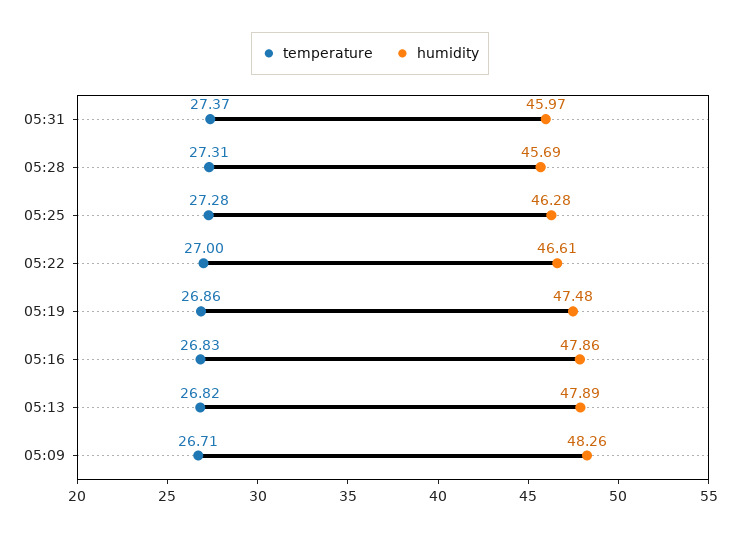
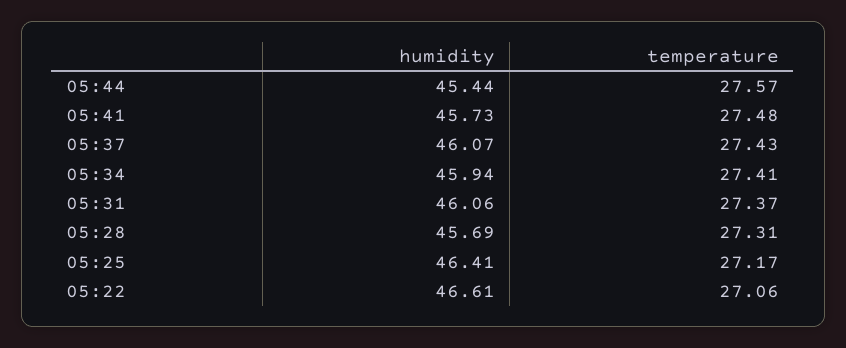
humidity, 05:31: 45.97 -> 46.06
temperature, 05:25: 27.28 -> 27.17
humidity, 05:25: 46.28 -> 46.41
temperature, 05:22: 27 -> 27.06
temperature, 05:19: 26.86 -> none
humidity, 05:19: 47.48 -> none
temperature, 05:16: 26.83 -> none
humidity, 05:16: 47.86 -> none
temperature, 05:13: 26.82 -> none
humidity, 05:13: 47.89 -> none
temperature, 05:09: 26.71 -> none
humidity, 05:09: 48.26 -> none
humidity, 05:44: none -> 45.44
temperature, 05:44: none -> 27.57
humidity, 05:41: none -> 45.73
temperature, 05:41: none -> 27.48
humidity, 05:37: none -> 46.07
temperature, 05:37: none -> 27.43
humidity, 05:34: none -> 45.94
temperature, 05:34: none -> 27.41

